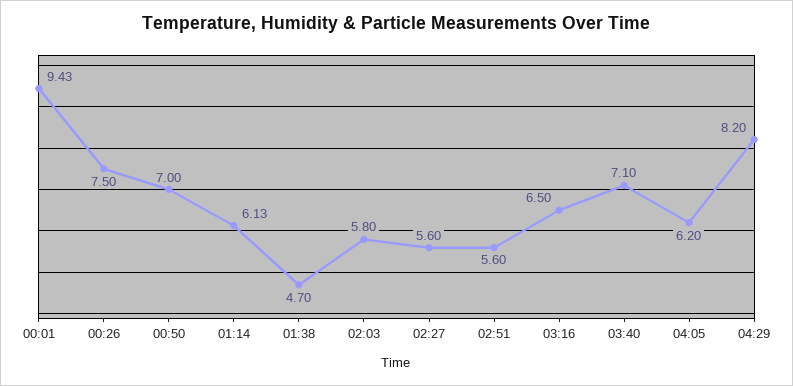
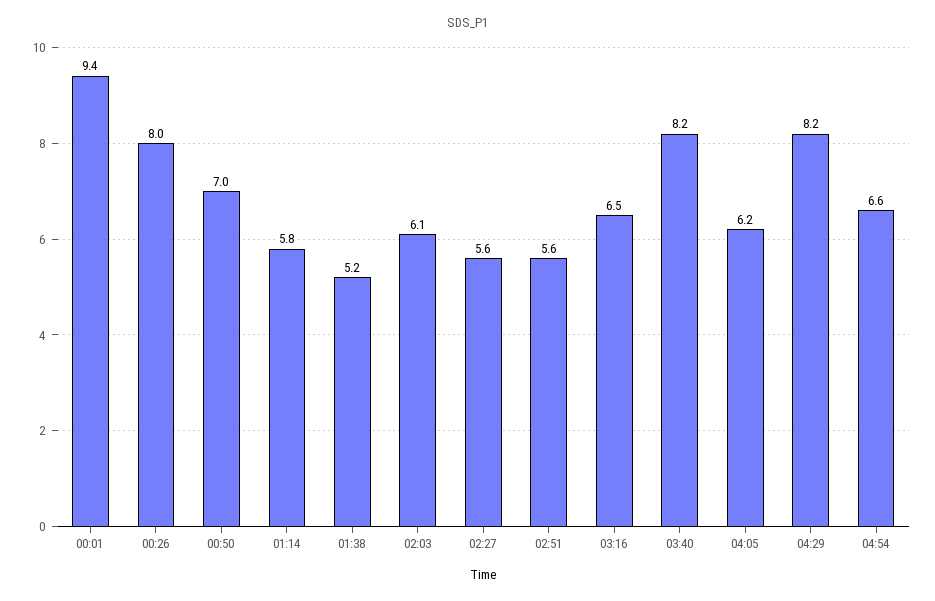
00:26: 7.5 -> 8
01:14: 6.13 -> 5.8
01:38: 4.7 -> 5.2
02:03: 5.8 -> 6.1
03:40: 7.1 -> 8.2
04:54: none -> 6.6

